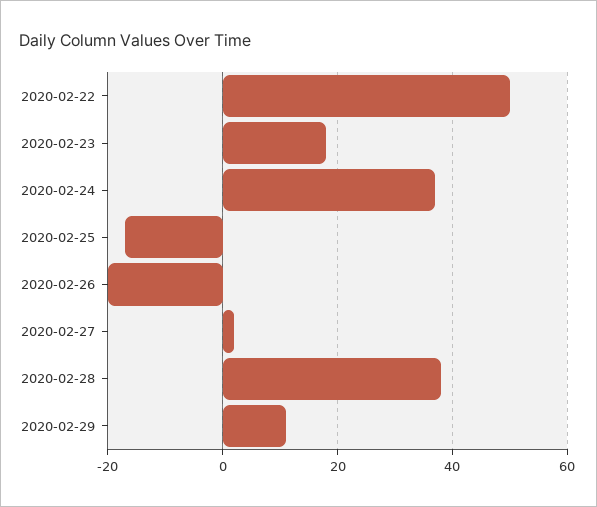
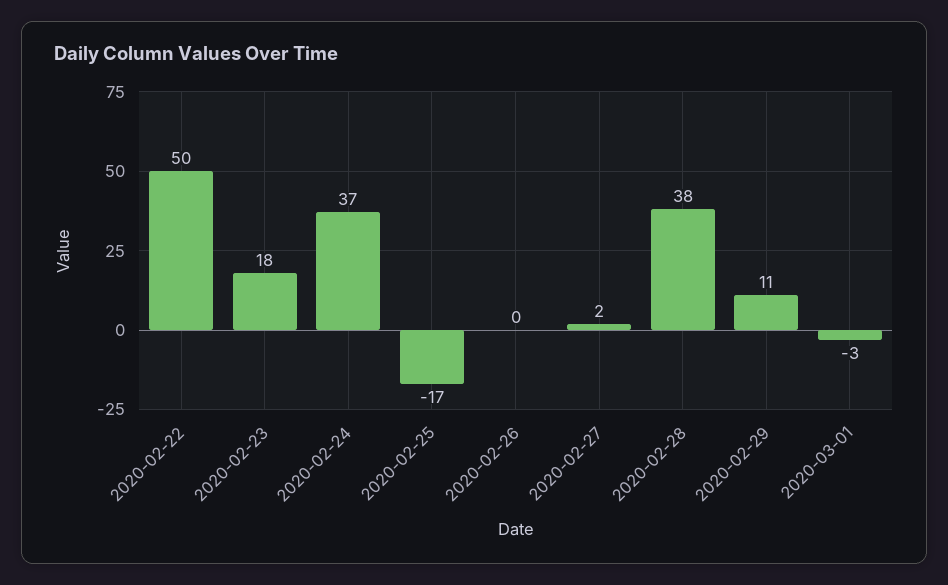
2020-02-26: -20 -> 0
2020-03-01: none -> -3

